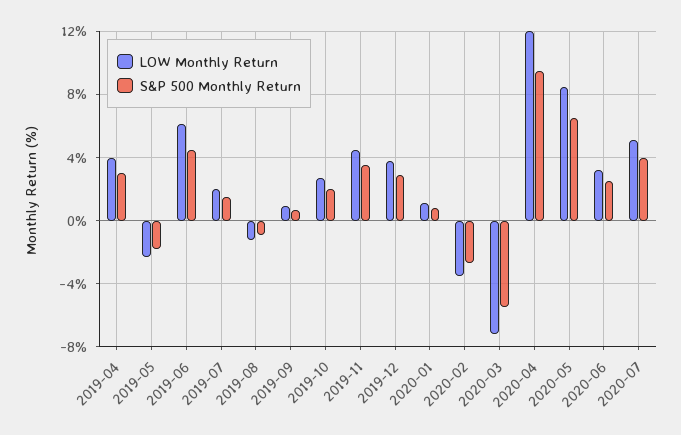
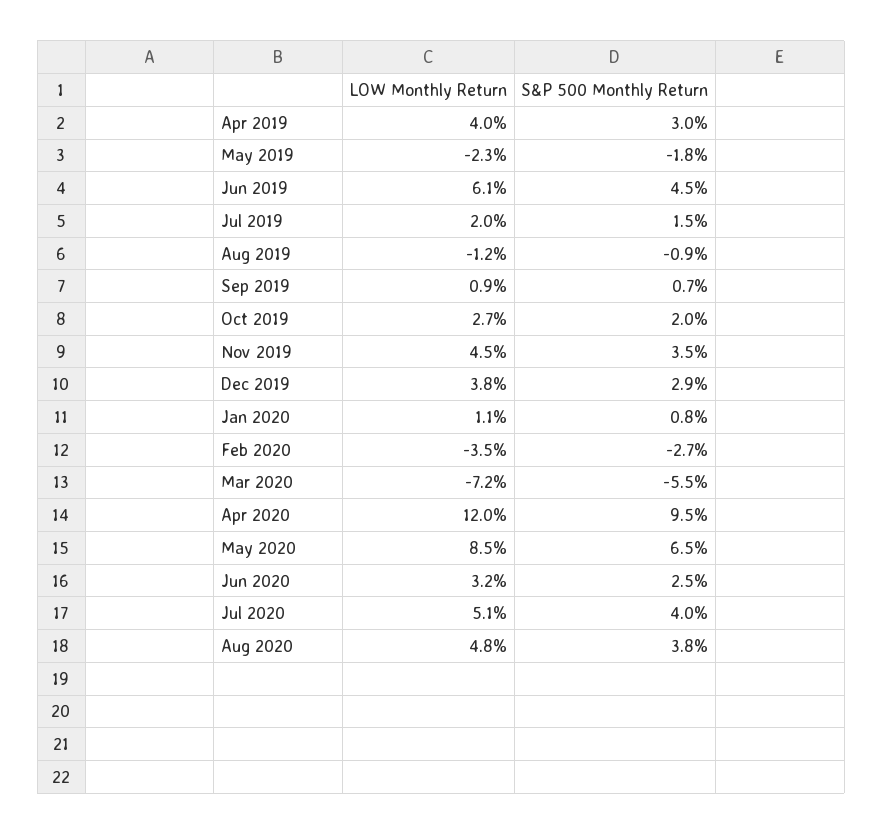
LOW Monthly Return, Aug 2020: none -> 4.8
S&P 500 Monthly Return, Aug 2020: none -> 3.8

